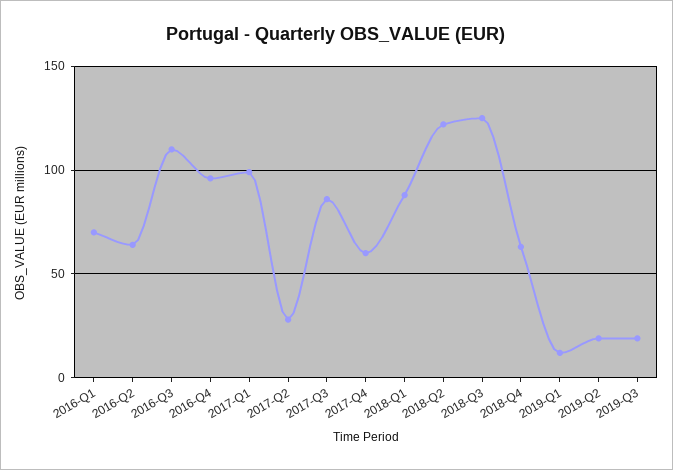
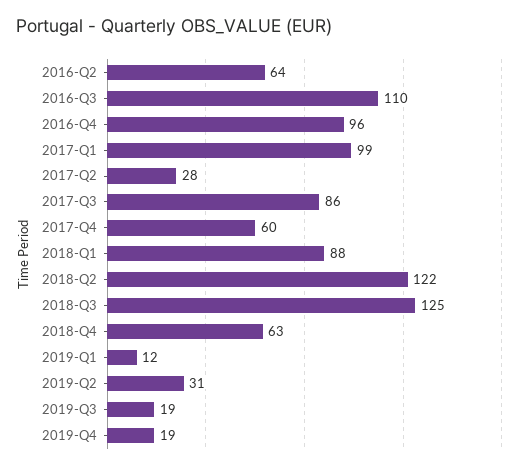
2016-Q1: 70 -> none
2019-Q2: 20 -> 31
2019-Q4: none -> 19

